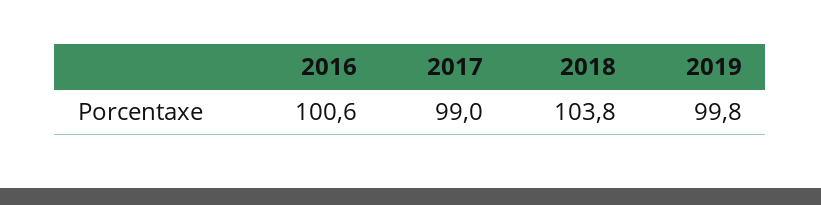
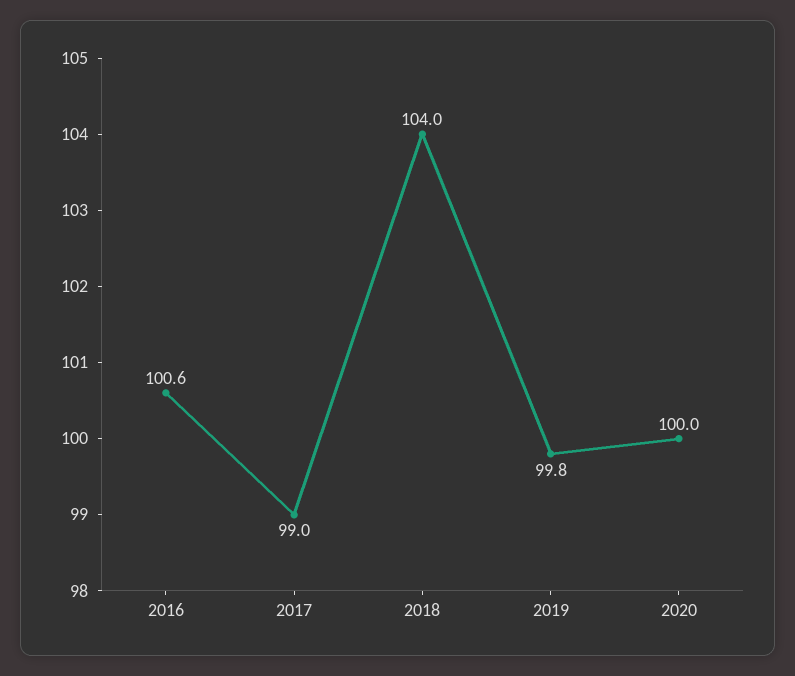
2018: 103.8 -> 104
2020: none -> 100

